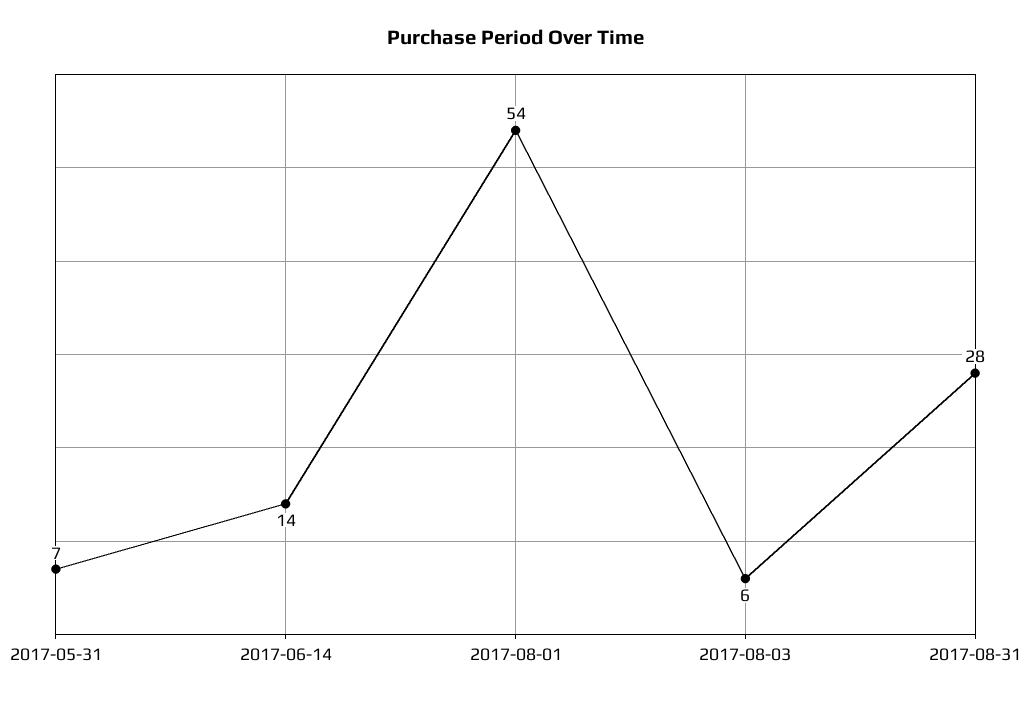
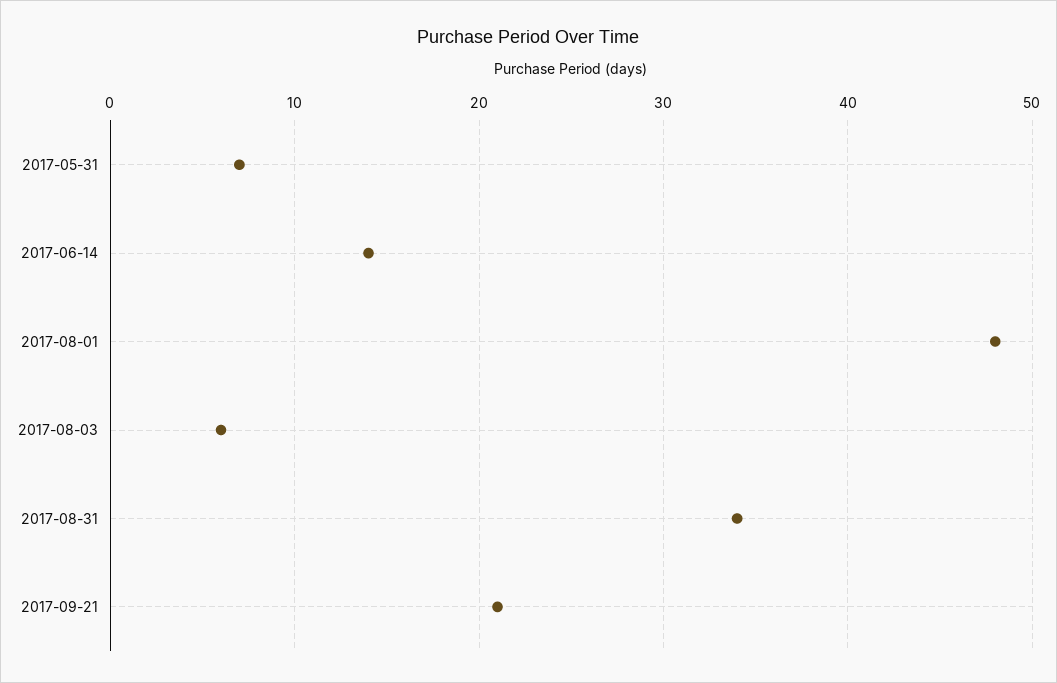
2017-08-01: 54 -> 48
2017-08-31: 28 -> 34
2017-09-21: none -> 21

